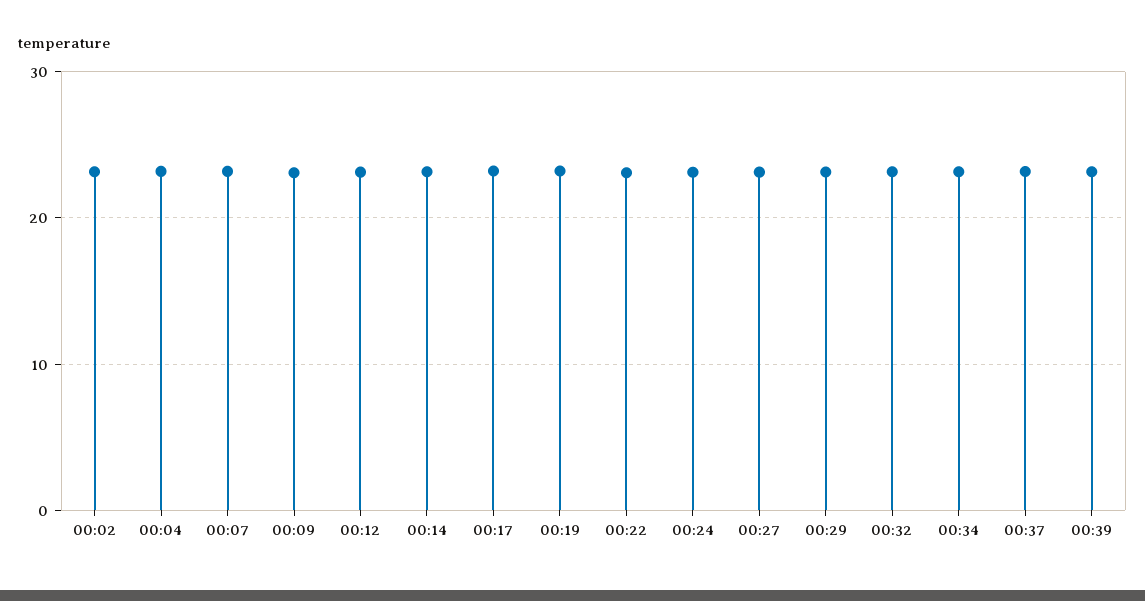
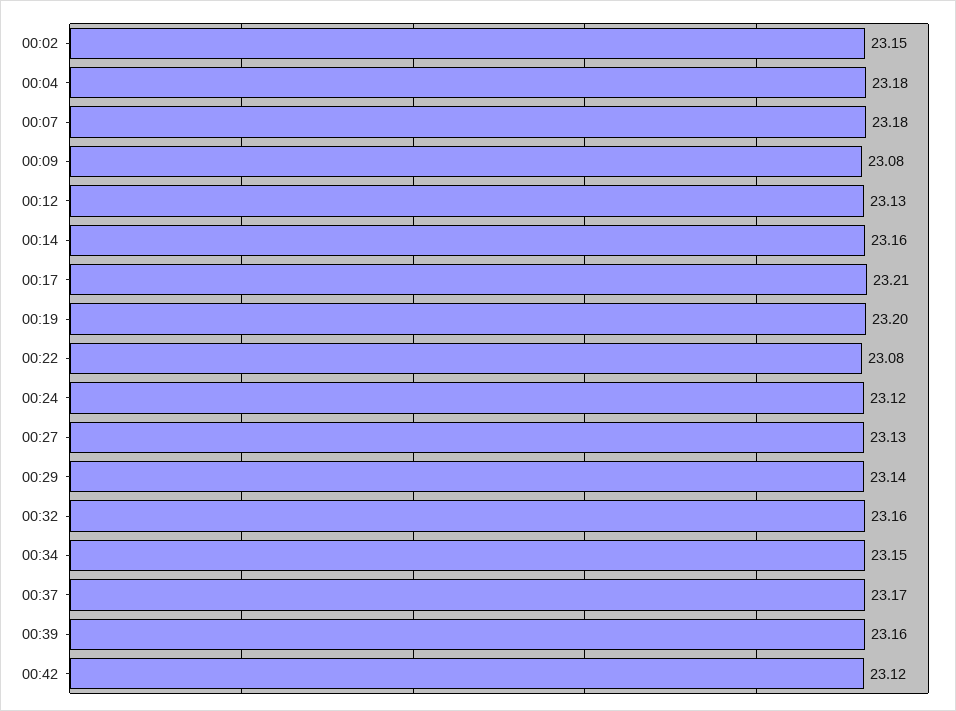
00:42: none -> 23.12

